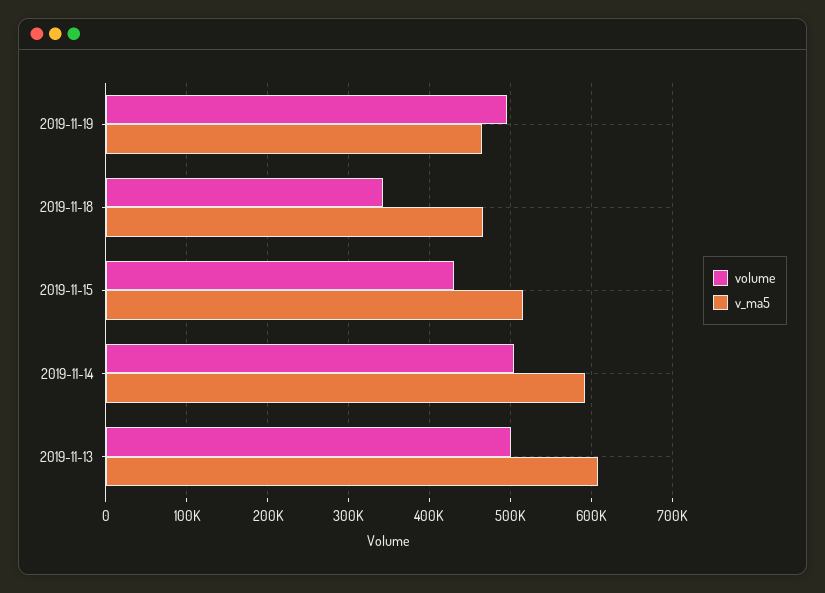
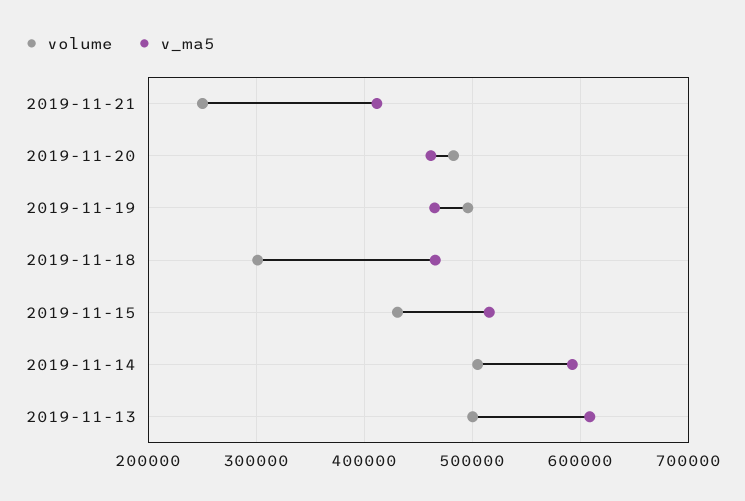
volume, 2019-11-18: 340000 -> 300000
volume, 2019-11-21: none -> 250000
v_ma5, 2019-11-21: none -> 410000
volume, 2019-11-20: none -> 480000
v_ma5, 2019-11-20: none -> 460000

